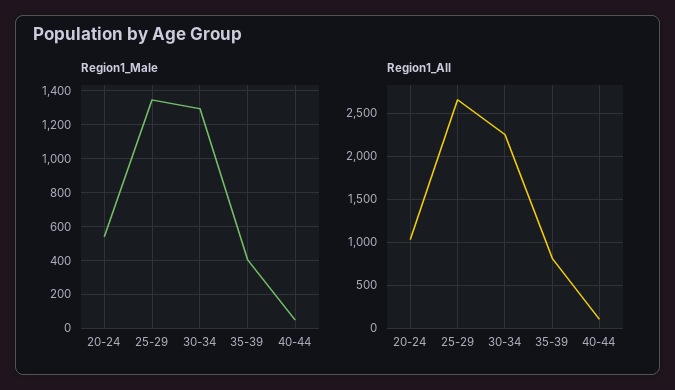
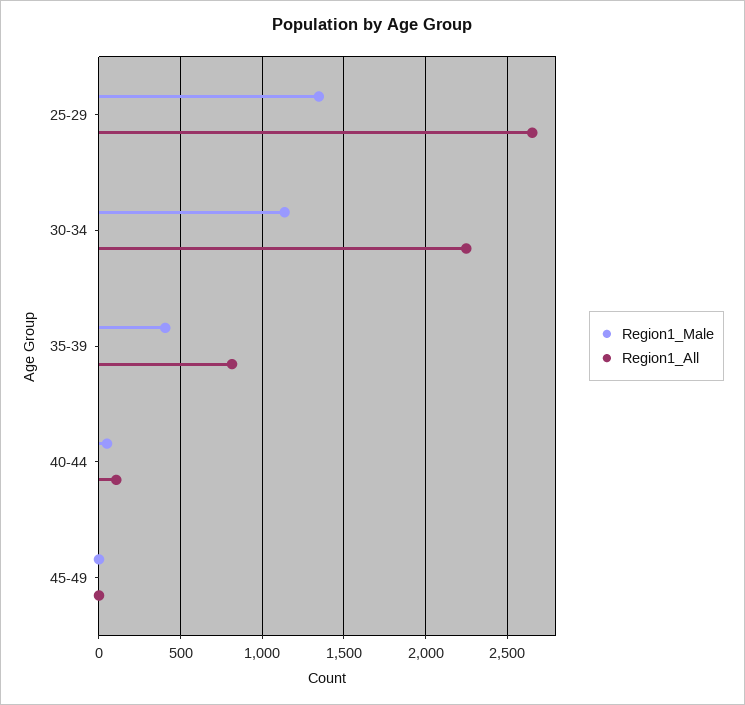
Region1_Male, 20-24: 550 -> none
Region1_Male, 30-34: 1300 -> 1150
Region1_All, 20-24: 1000 -> none
Region1_Male, 45-49: none -> 0
Region1_All, 45-49: none -> 0

